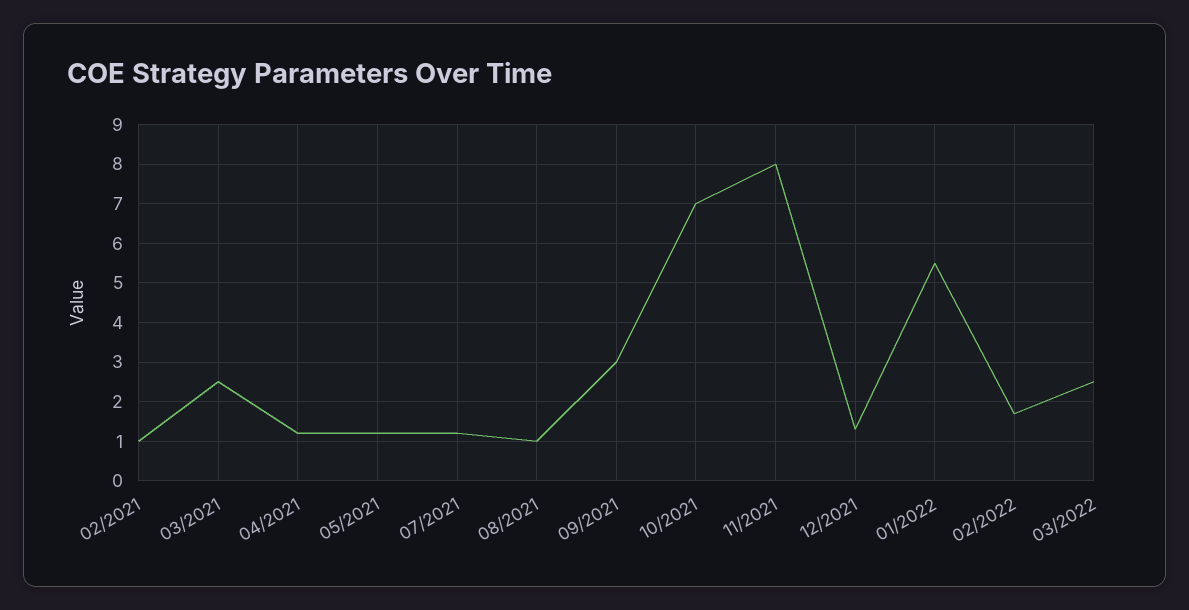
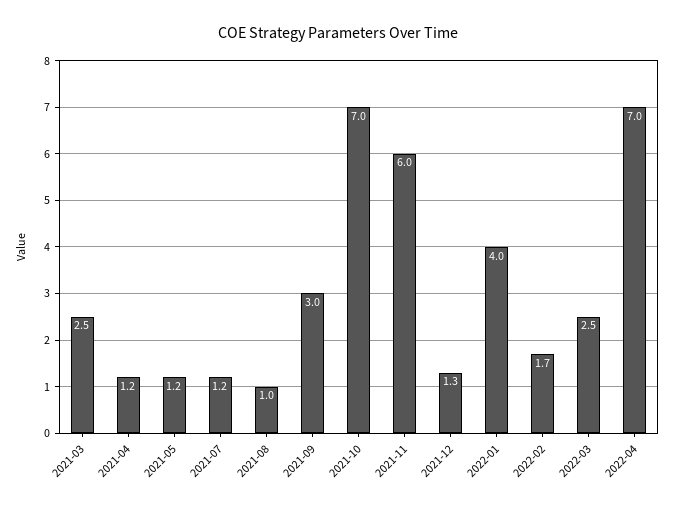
02/2021: 1 -> none
11/2021: 8 -> 6
01/2022: 5.5 -> 4
2022-04: none -> 7

